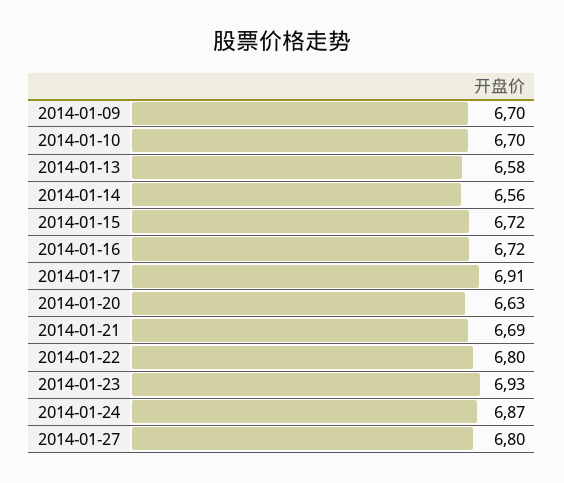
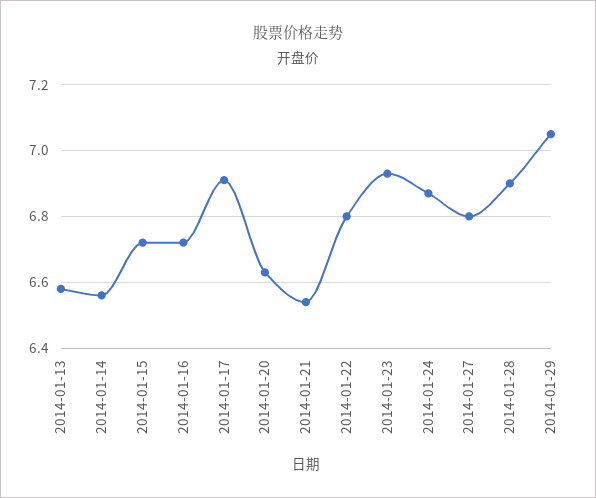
2014-01-09: 6.7 -> none
2014-01-10: 6.7 -> none
2014-01-21: 6.69 -> 6.55
2014-01-28: none -> 6.9
2014-01-29: none -> 7.05

